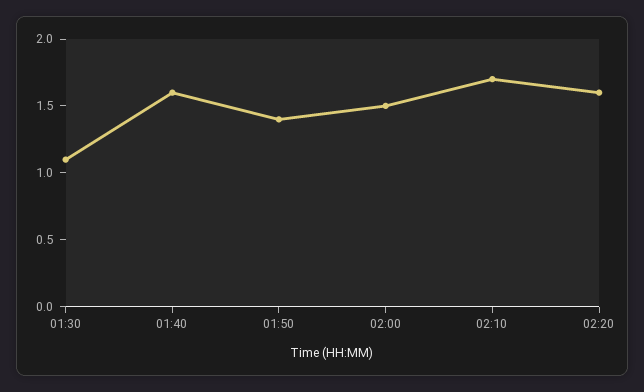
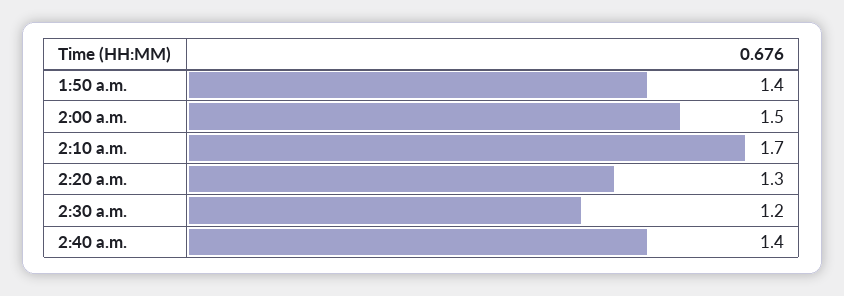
01:30: 1.1 -> none
01:40: 1.6 -> none
02:20: 1.6 -> 1.3
2:30 a.m.: none -> 1.2
2:40 a.m.: none -> 1.4

